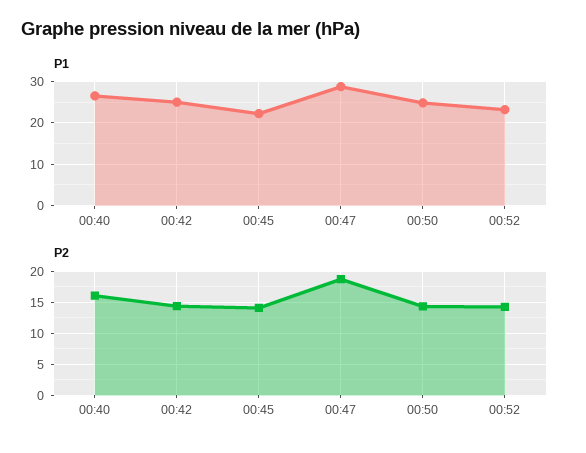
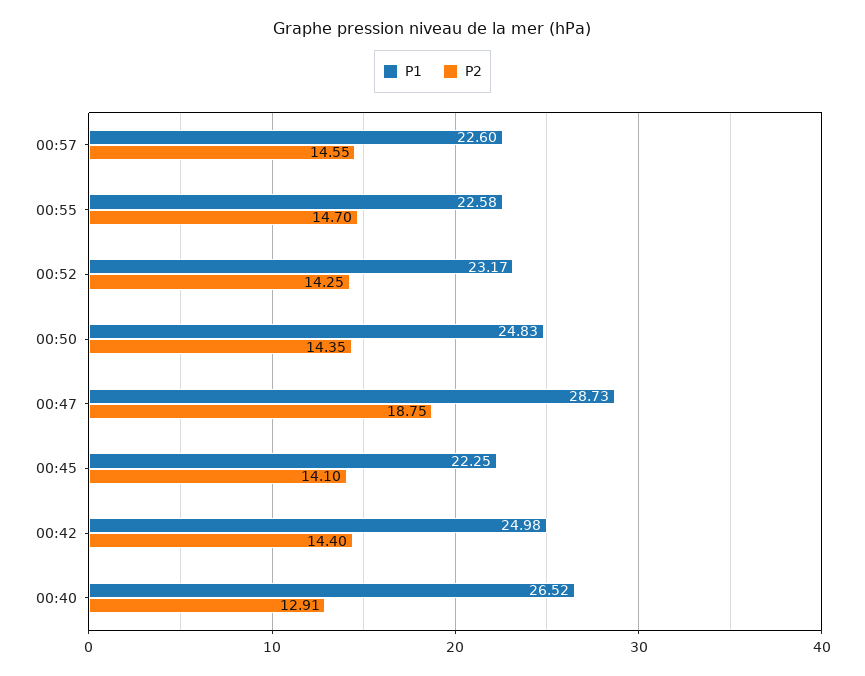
P2, 00:40: 16 -> 12.91
P1, 00:57: none -> 22.6
P2, 00:57: none -> 14.55
P1, 00:55: none -> 22.58
P2, 00:55: none -> 14.7

